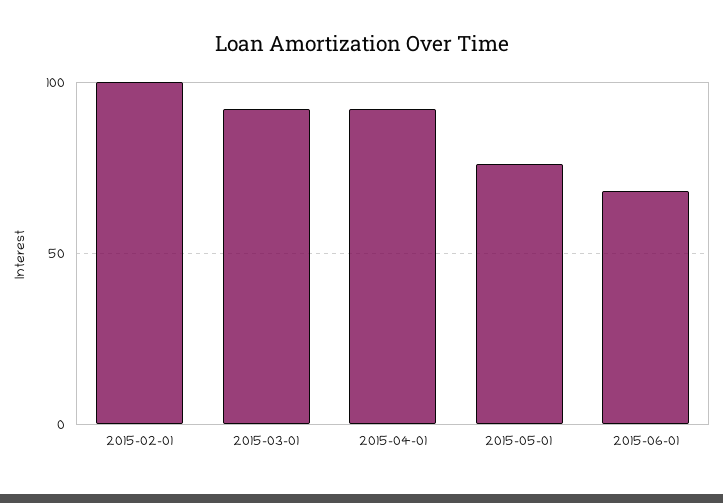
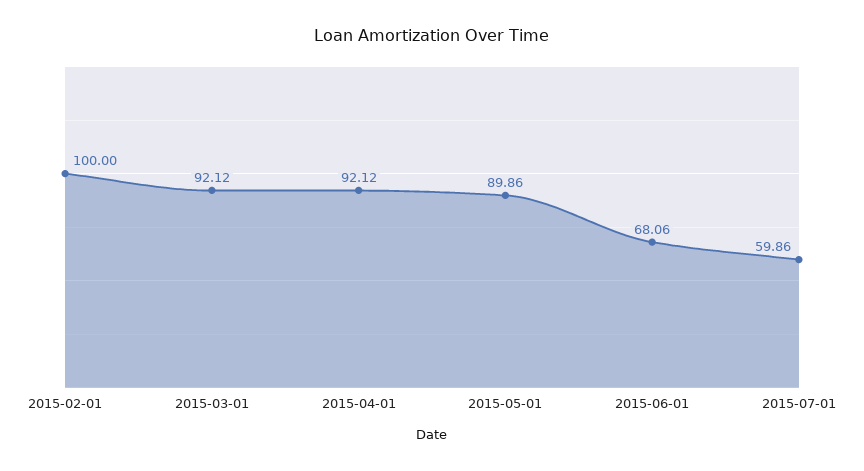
2015-05-01: 75 -> 89.86
2015-07-01: none -> 59.86

